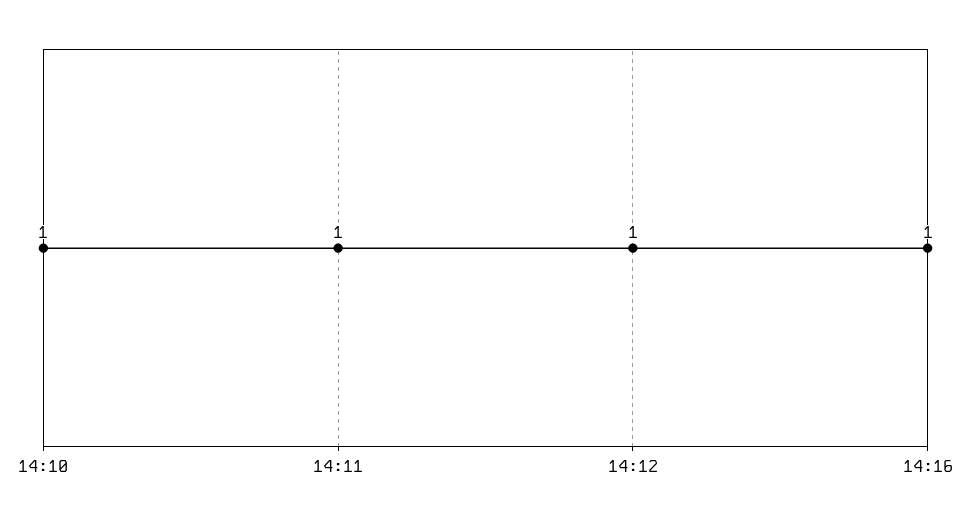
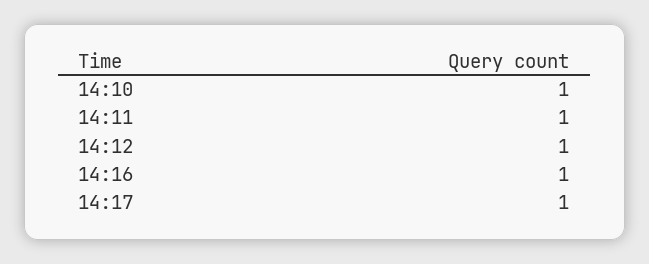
14:17: none -> 1

